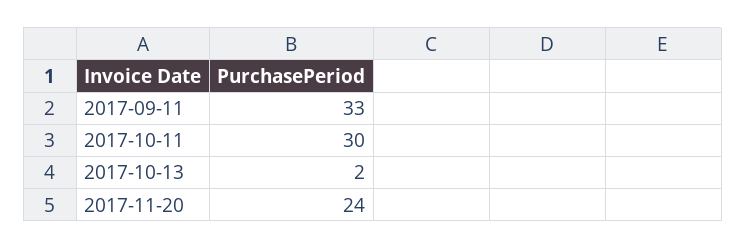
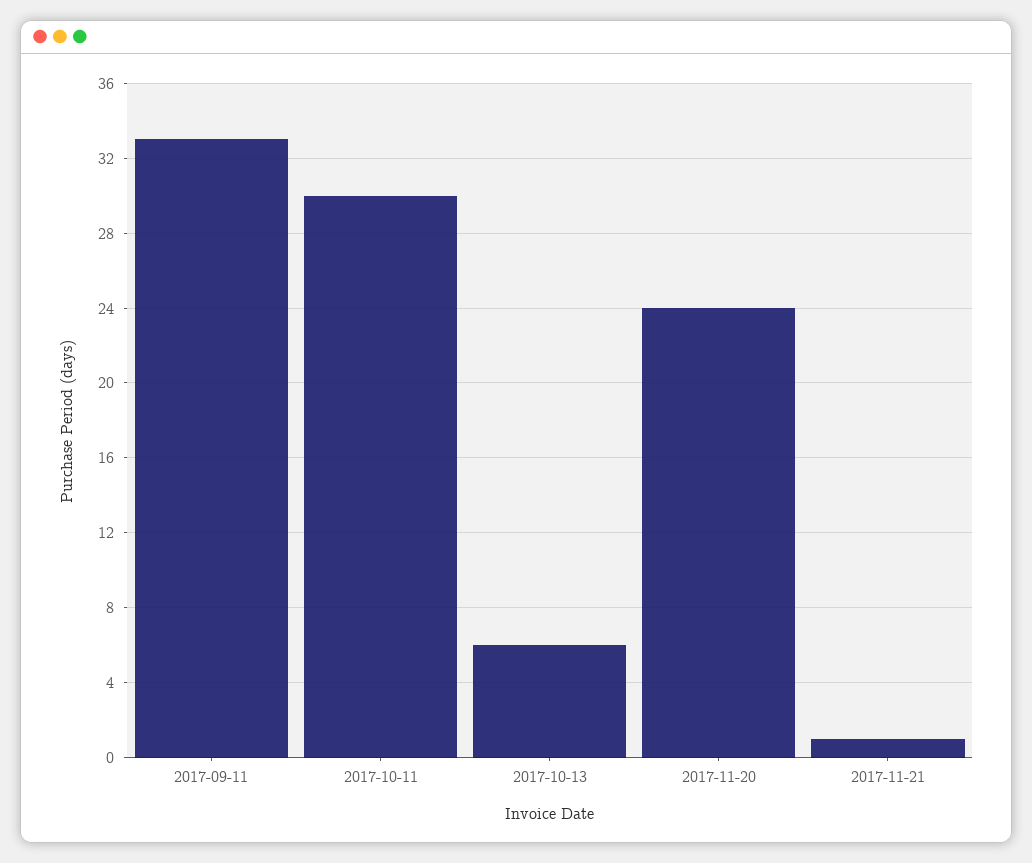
2017-10-13: 2 -> 6
2017-11-21: none -> 1

